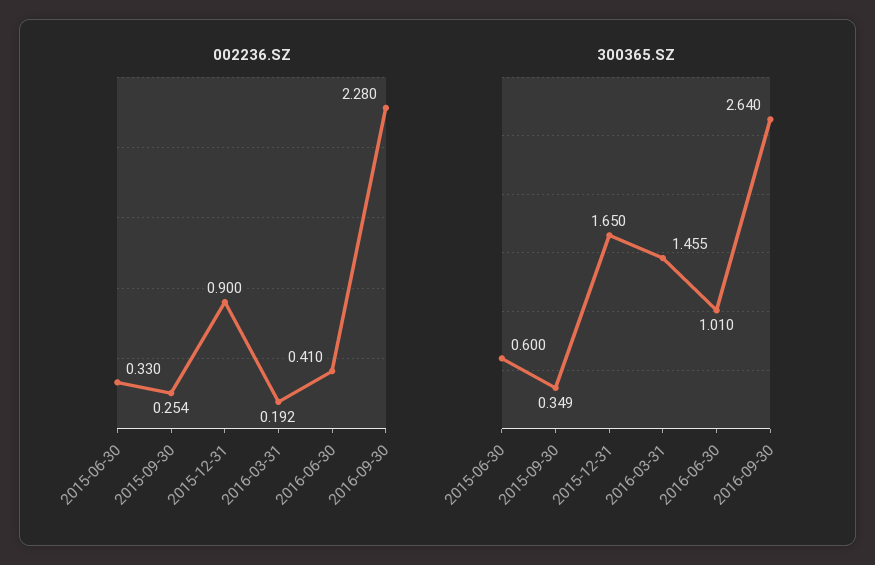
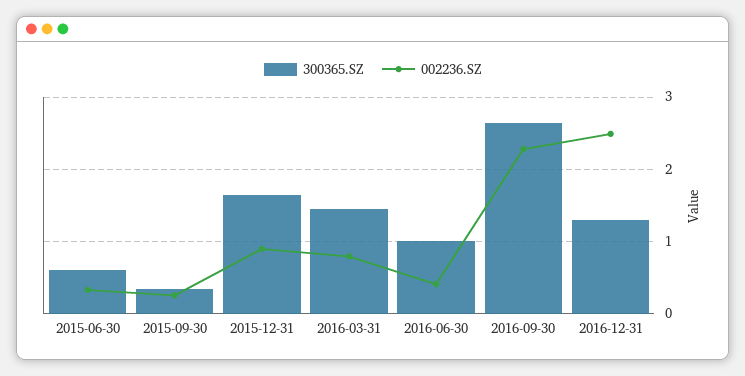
002236.SZ, 2016-03-31: 0.192 -> 0.8
300365.SZ, 2016-12-31: none -> 1.3
002236.SZ, 2016-12-31: none -> 2.5

